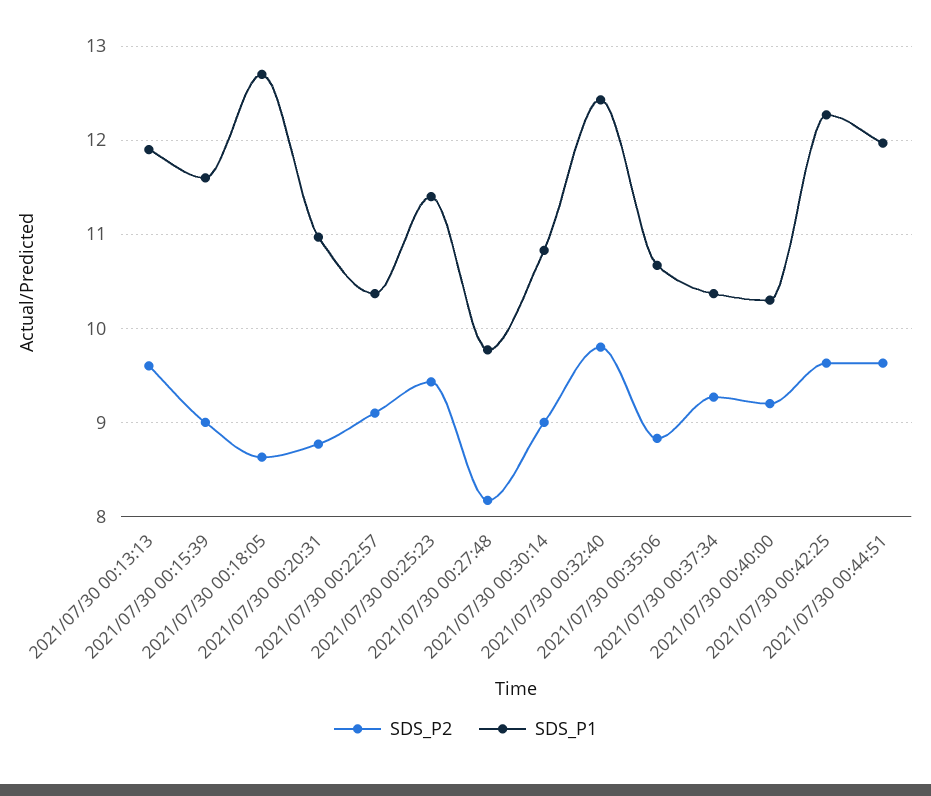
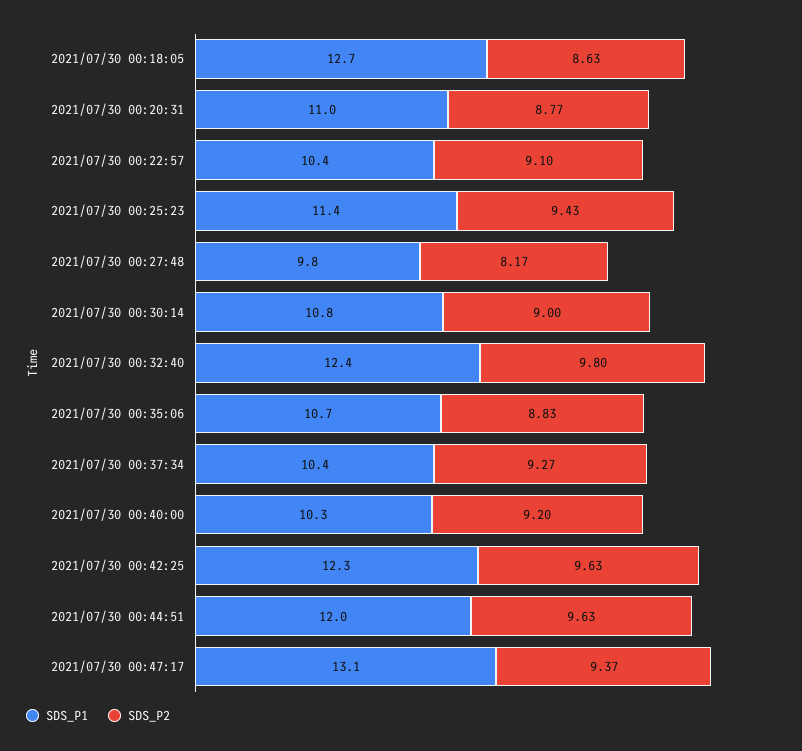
SDS_P2, 2021/07/30 00:13:13: 9.6 -> none
SDS_P1, 2021/07/30 00:13:13: 11.9 -> none
SDS_P2, 2021/07/30 00:15:39: 9 -> none
SDS_P1, 2021/07/30 00:15:39: 11.6 -> none
SDS_P1, 2021/07/30 00:47:17: none -> 13.1
SDS_P2, 2021/07/30 00:47:17: none -> 9.37

